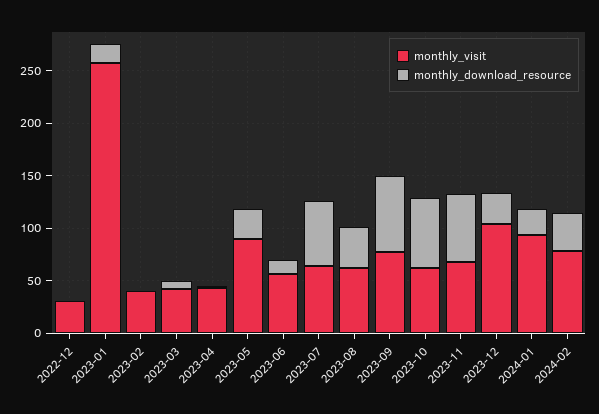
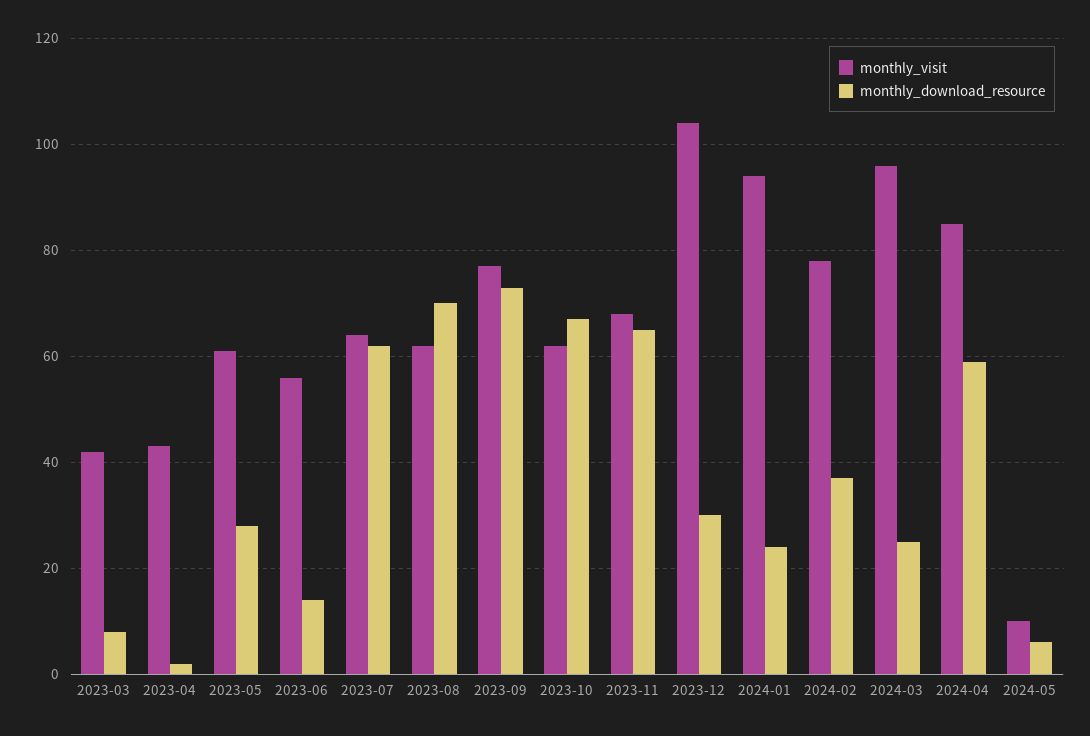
monthly_visit, 2022-12: 30 -> none
monthly_download_resource, 2022-12: 0 -> none
monthly_visit, 2023-01: 260 -> none
monthly_download_resource, 2023-01: 20 -> none
monthly_visit, 2023-02: 40 -> none
monthly_download_resource, 2023-02: 0 -> none
monthly_visit, 2023-05: 90 -> 60
monthly_download_resource, 2023-08: 40 -> 70
monthly_visit, 2024-03: none -> 95
monthly_download_resource, 2024-03: none -> 25
monthly_visit, 2024-04: none -> 85
monthly_download_resource, 2024-04: none -> 60
monthly_visit, 2024-05: none -> 10
monthly_download_resource, 2024-05: none -> 5

